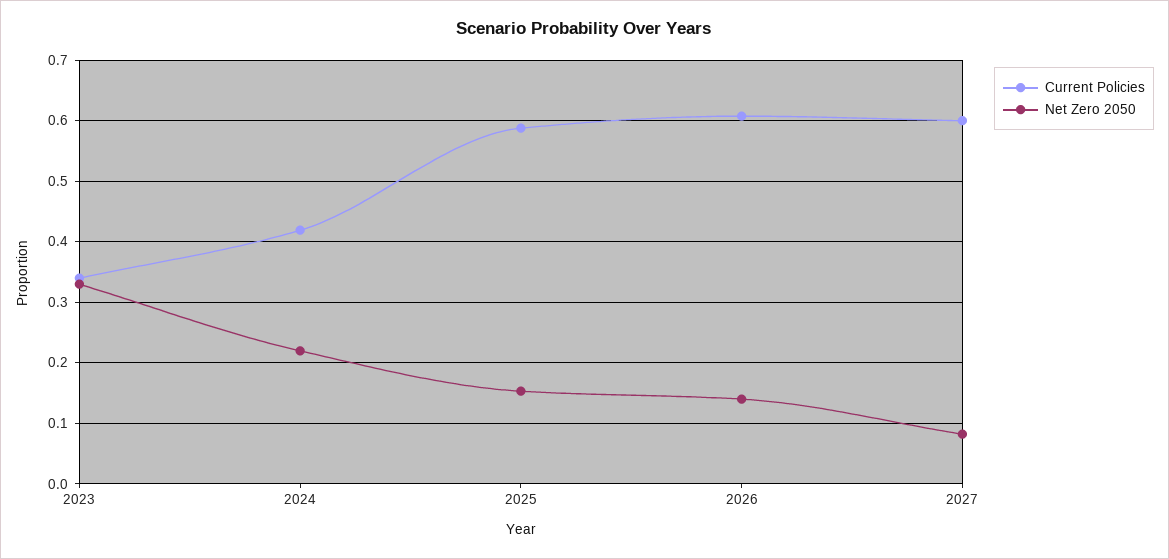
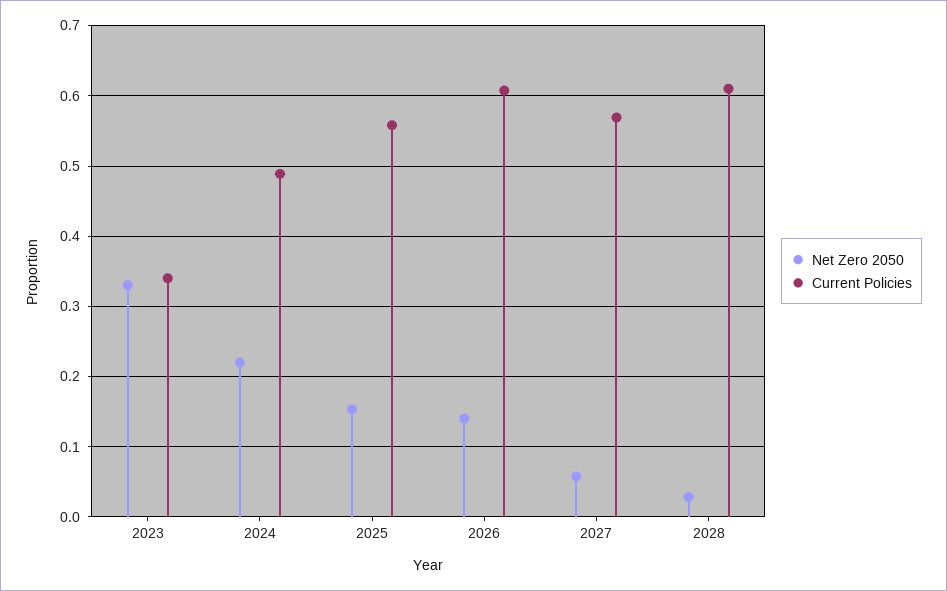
Current Policies, 2024: 0.42 -> 0.49
Current Policies, 2025: 0.59 -> 0.56
Current Policies, 2027: 0.6 -> 0.57
Net Zero 2050, 2027: 0.08 -> 0.06
Net Zero 2050, 2028: none -> 0.03
Current Policies, 2028: none -> 0.61

